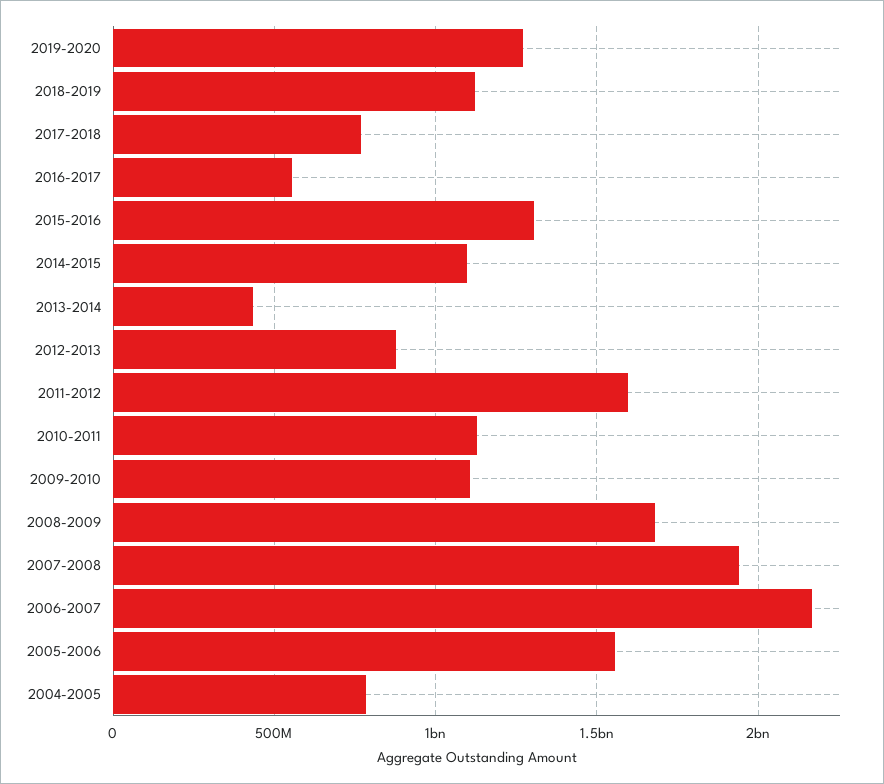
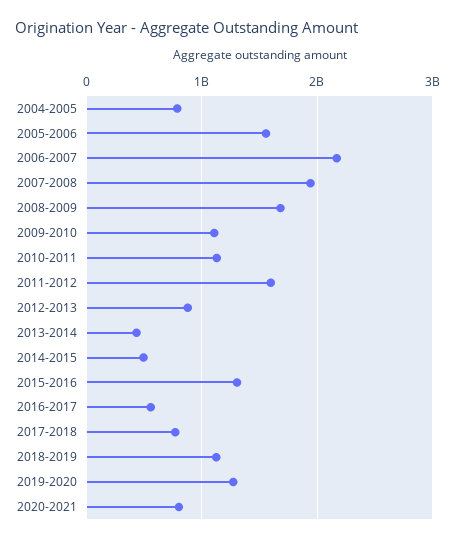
2014-2015: 1100000000 -> 500000000
2020-2021: none -> 800000000

